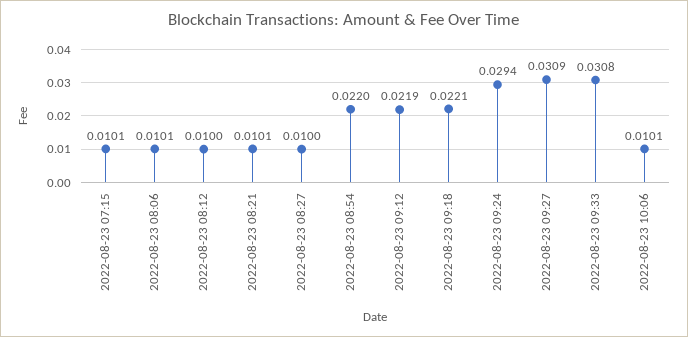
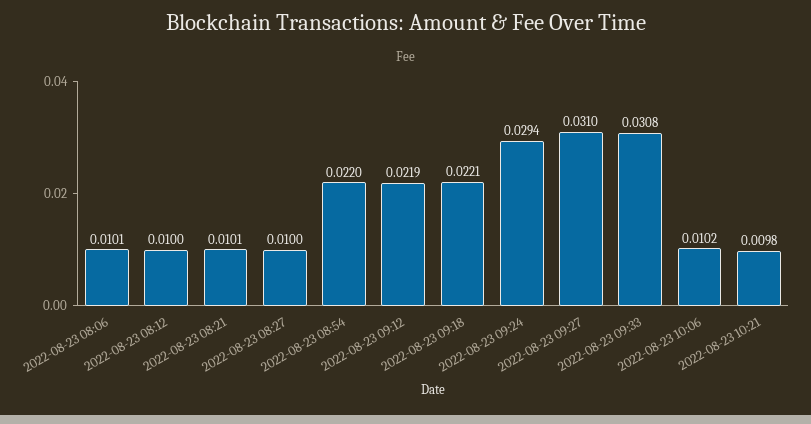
2022-08-23 07:15: 0.0101 -> none
2022-08-23 09:27: 0.0309 -> 0.031
2022-08-23 10:06: 0.0101 -> 0.0102
2022-08-23 10:21: none -> 0.0098

